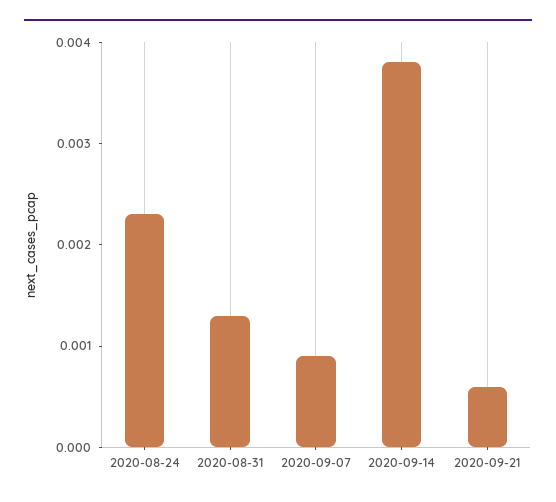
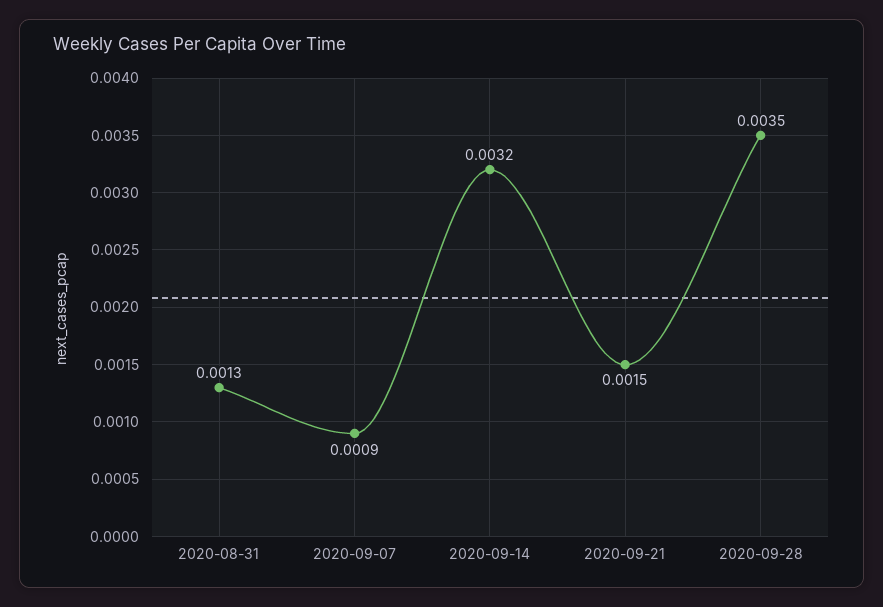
2020-08-24: 0.0023 -> none
2020-09-14: 0.0038 -> 0.0032
2020-09-21: 0.0006 -> 0.0015
2020-09-28: none -> 0.0035

